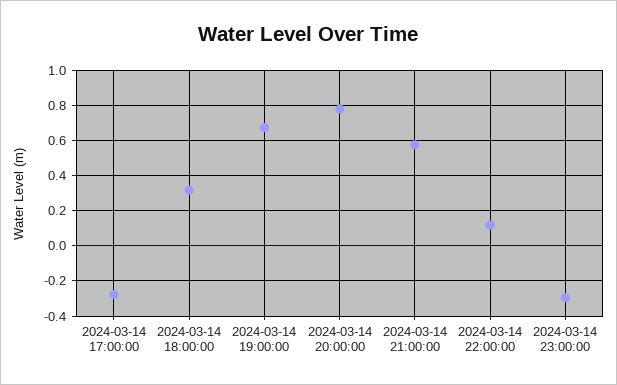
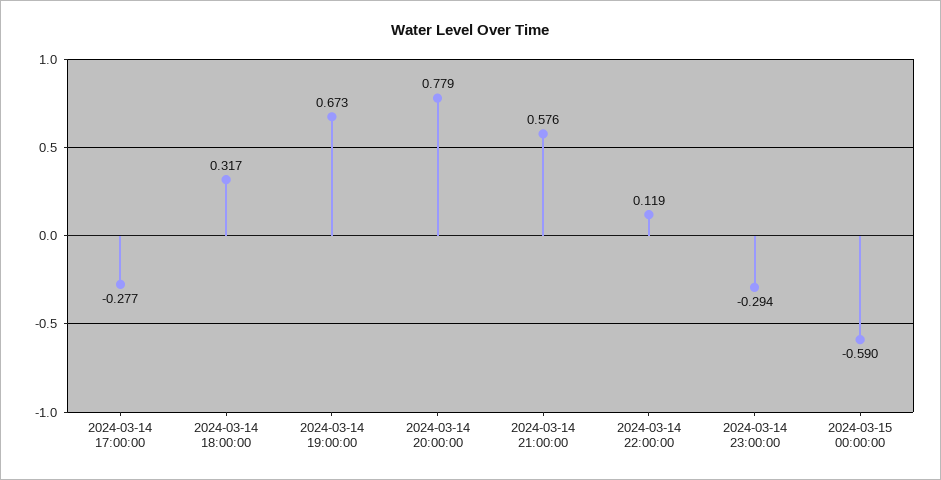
2024-03-15 00:00:00: none -> -0.59

